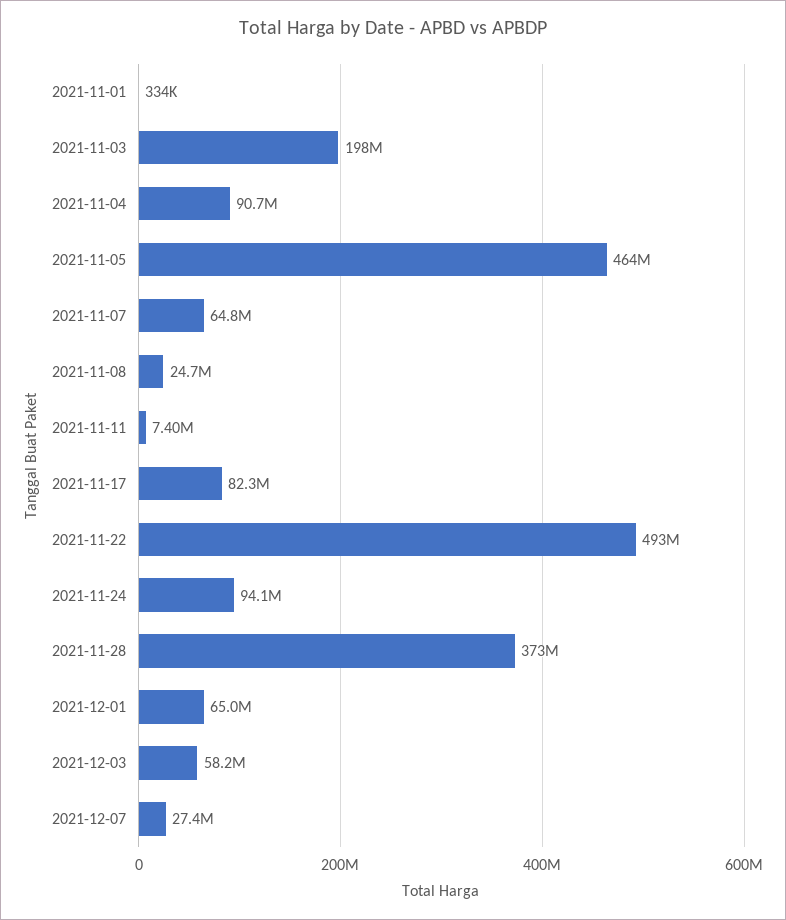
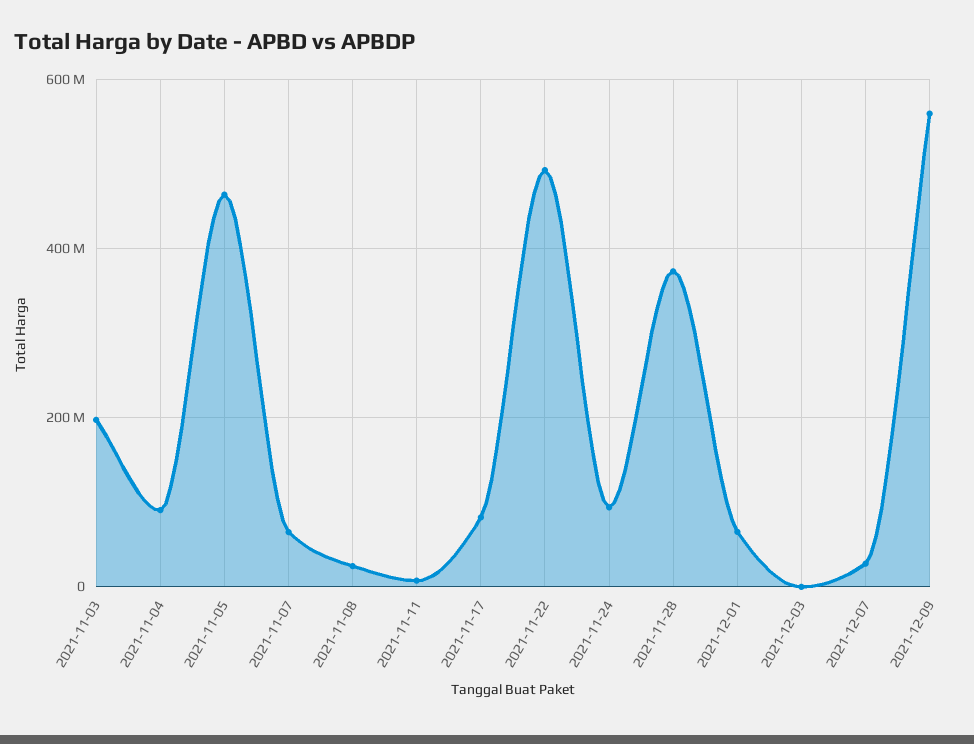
2021-11-01: 334000 -> none
2021-12-03: 58200000 -> 0
2021-12-09: none -> 560000000

